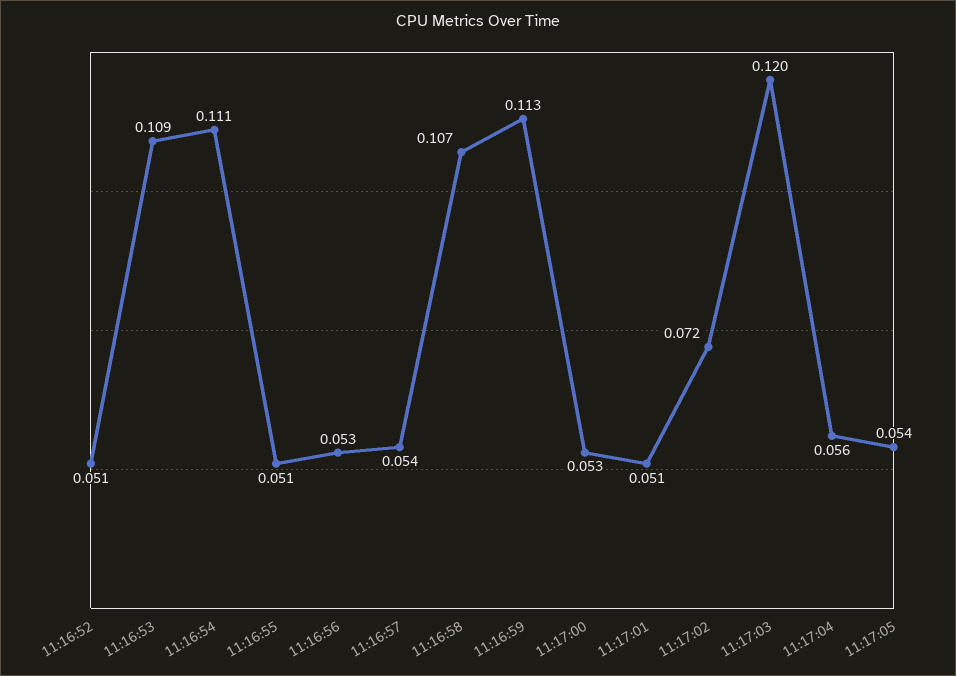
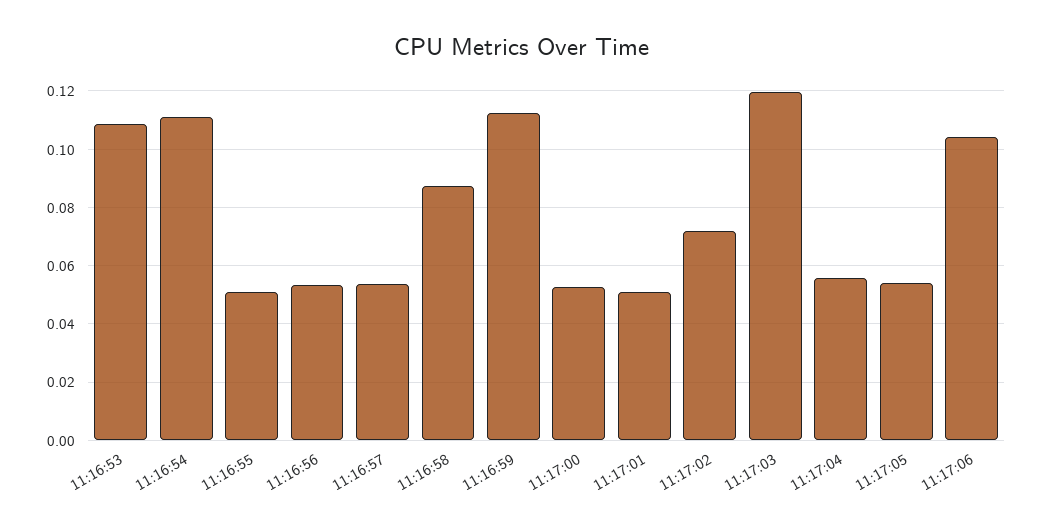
11:16:52: 0.051 -> none
11:16:58: 0.107 -> 0.0875
11:17:06: none -> 0.105

